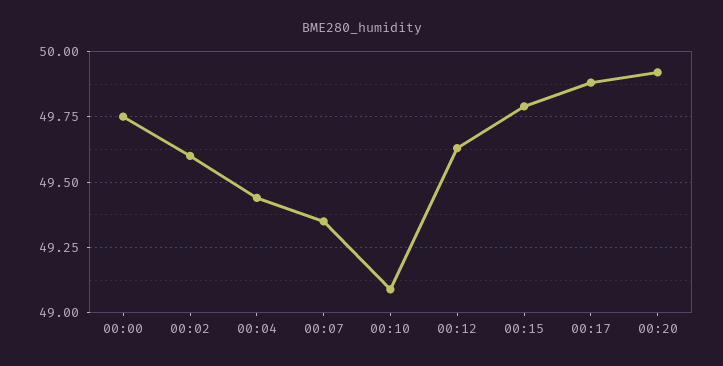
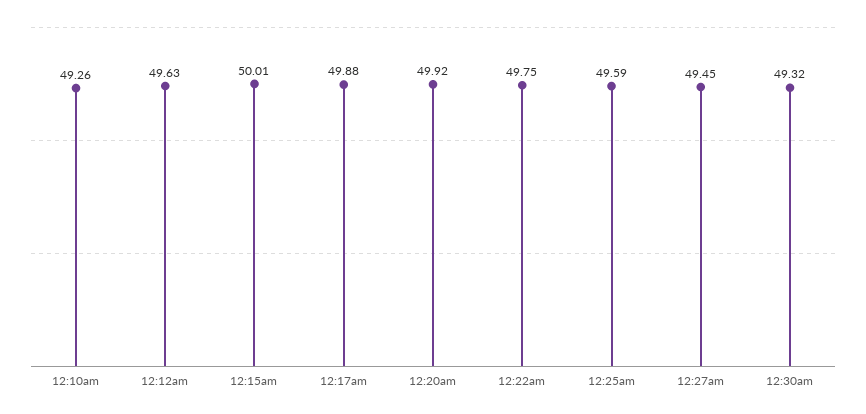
00:00: 49.75 -> none
00:02: 49.6 -> none
00:04: 49.45 -> none
00:07: 49.35 -> none
00:10: 49.1 -> 49.26
00:15: 49.8 -> 50.01
12:22am: none -> 49.75
12:25am: none -> 49.59
12:27am: none -> 49.45
12:30am: none -> 49.32

